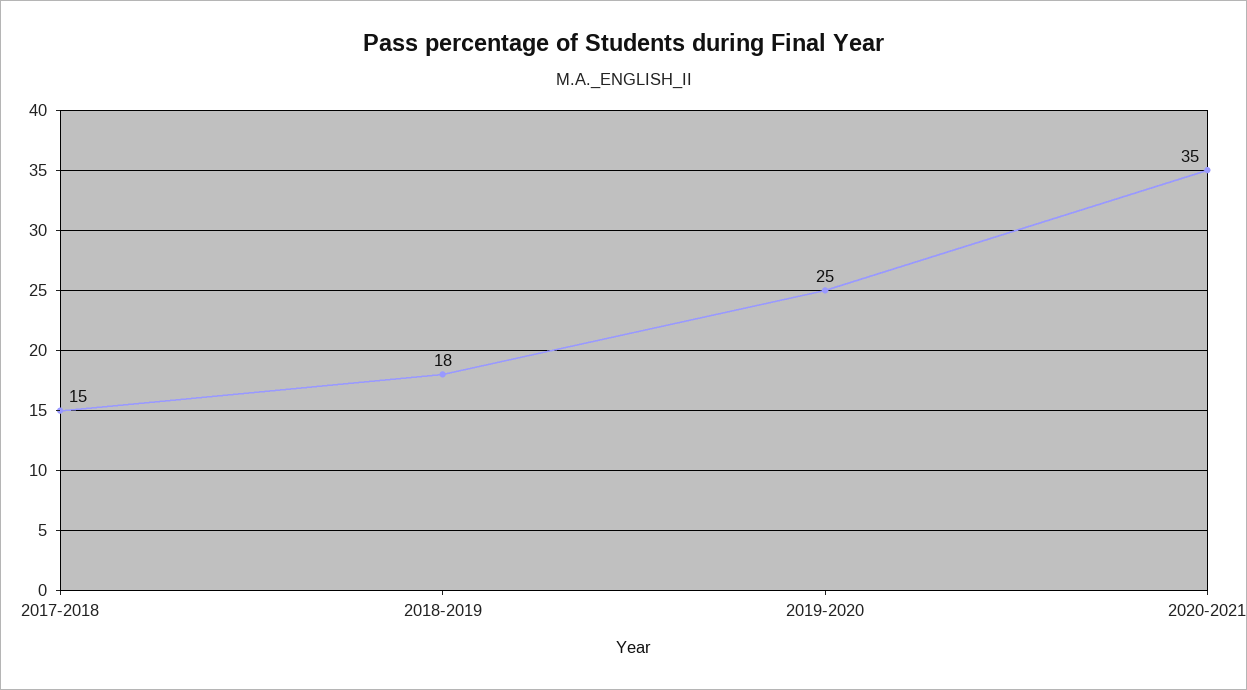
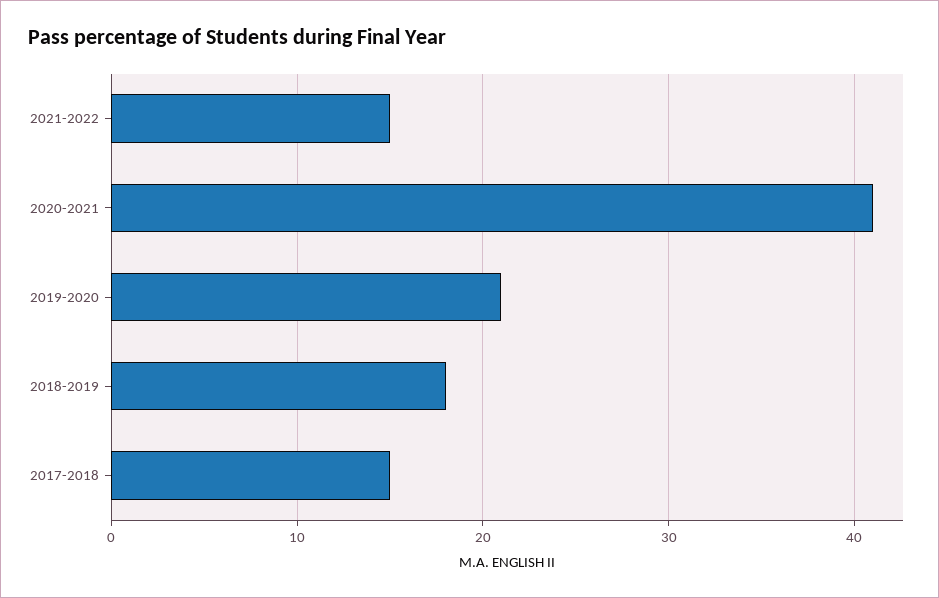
2019-2020: 25 -> 21
2020-2021: 35 -> 41
2021-2022: none -> 15

